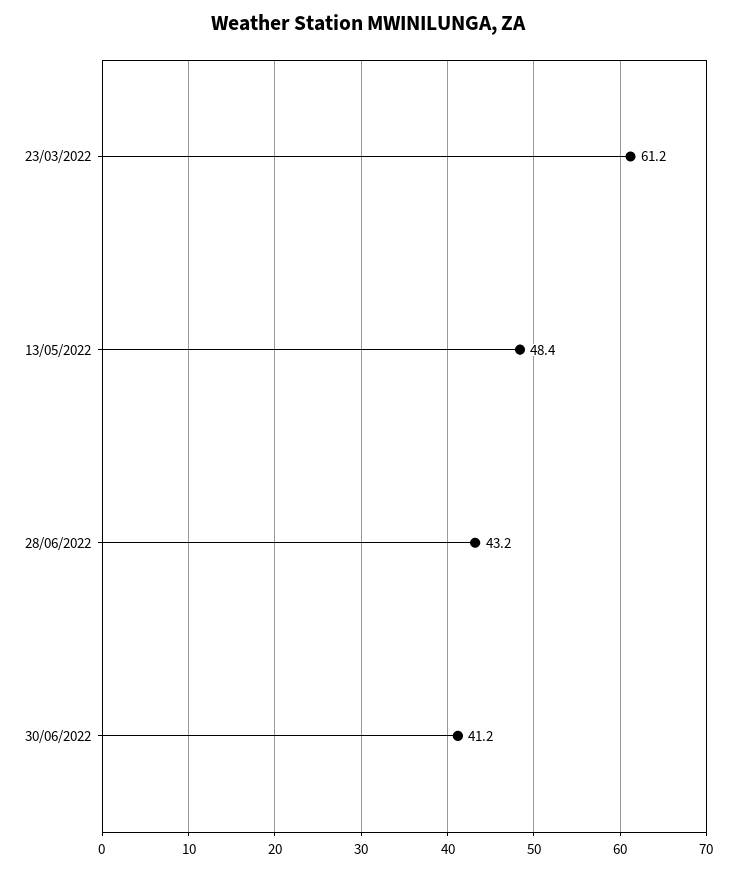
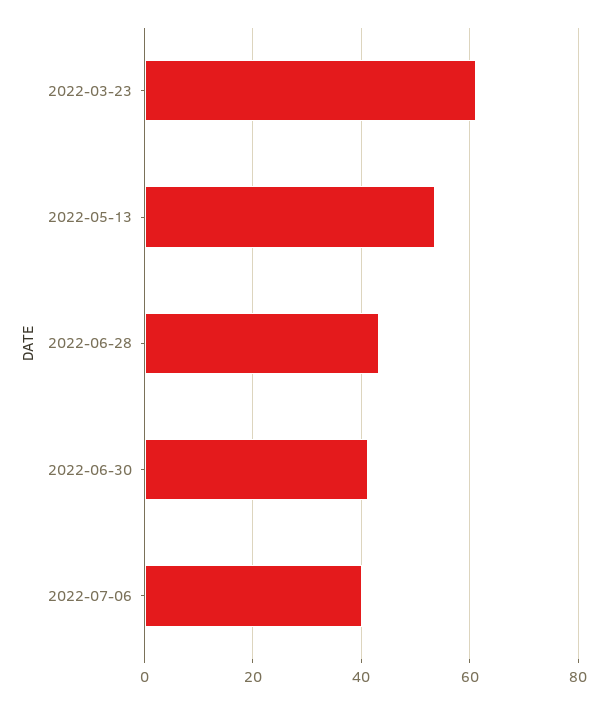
13/05/2022: 48.4 -> 54
2022-07-06: none -> 40

